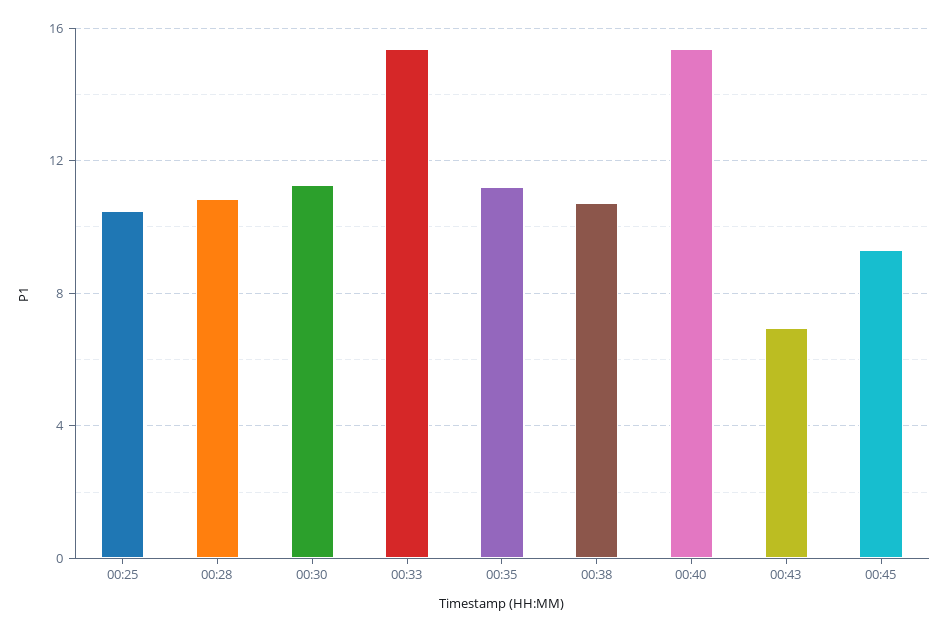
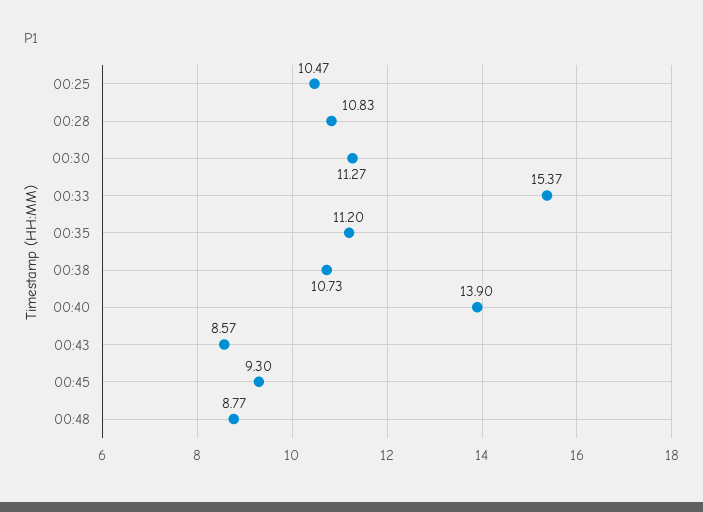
00:40: 15.5 -> 13.9
00:43: 7 -> 8.57
00:48: none -> 8.77

